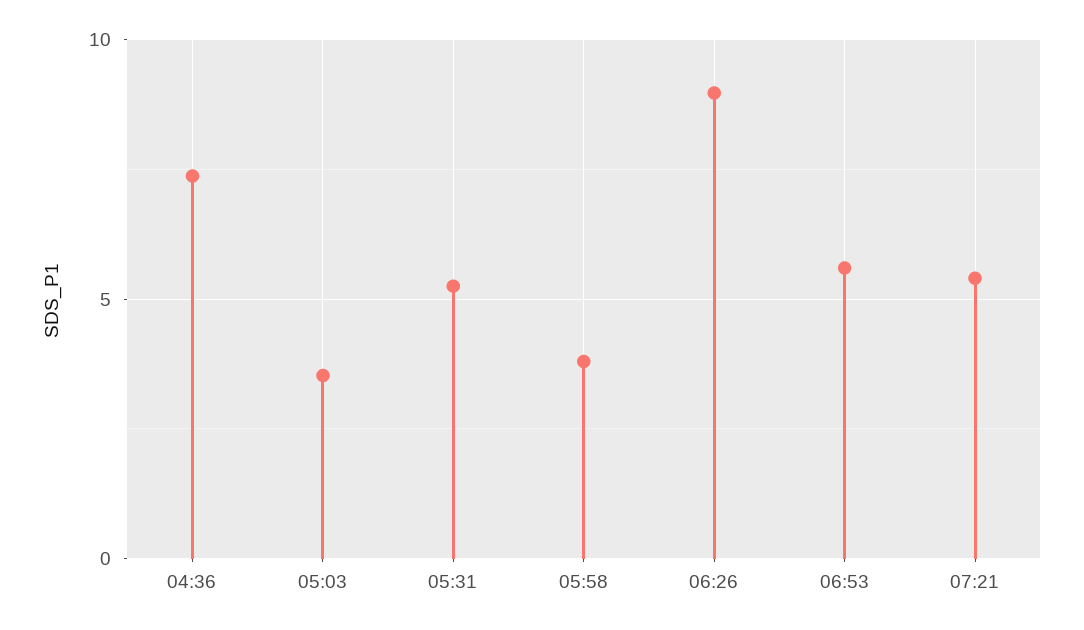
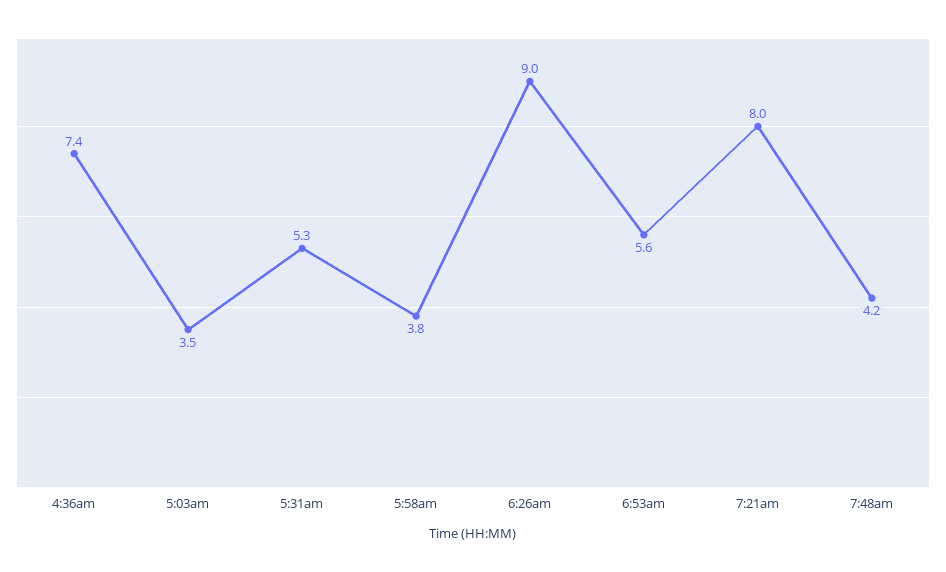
07:21: 5.5 -> 8
7:48am: none -> 4.2

